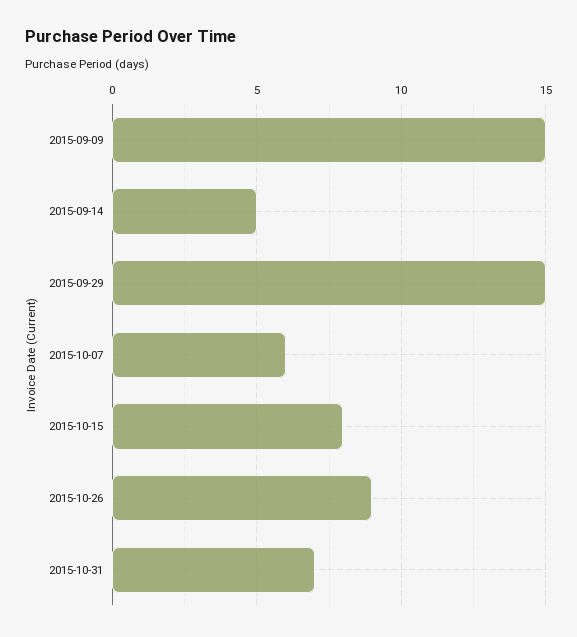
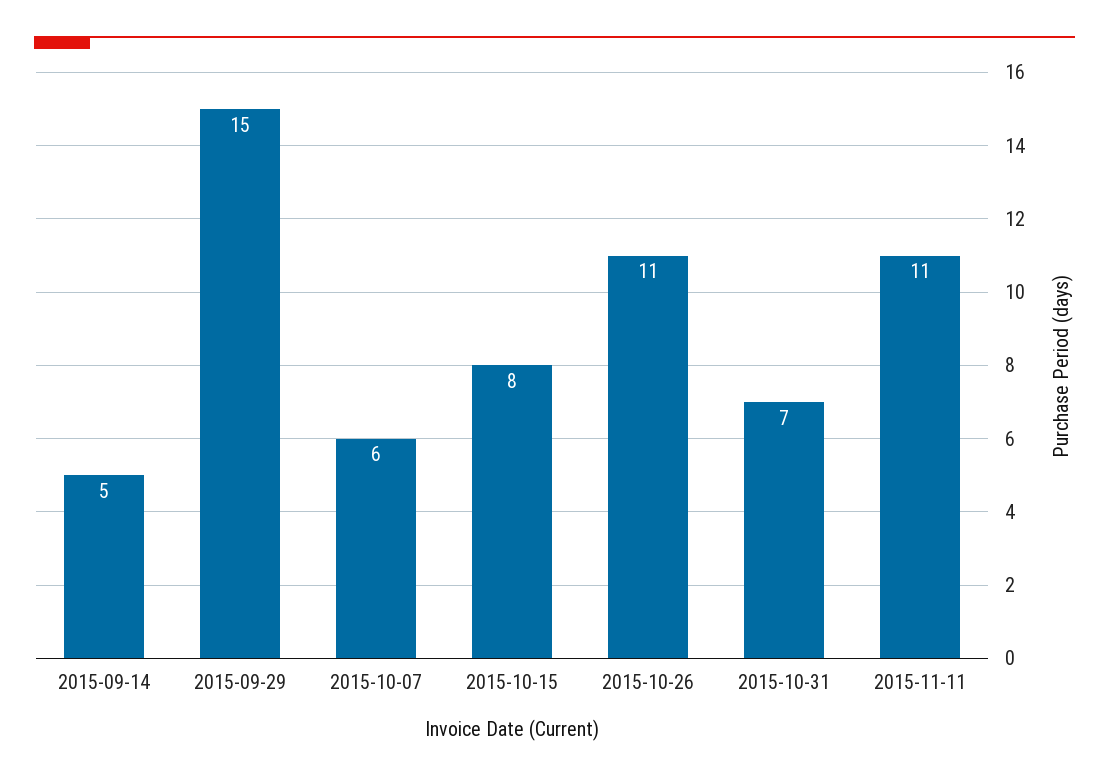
2015-09-09: 15 -> none
2015-10-26: 9 -> 11
2015-11-11: none -> 11

